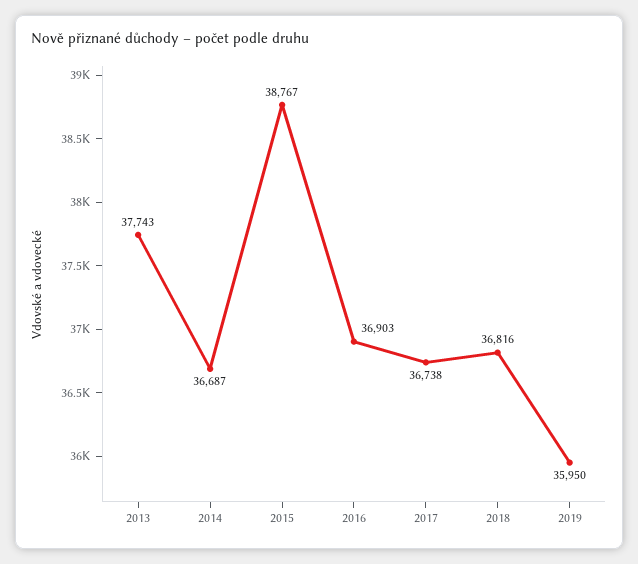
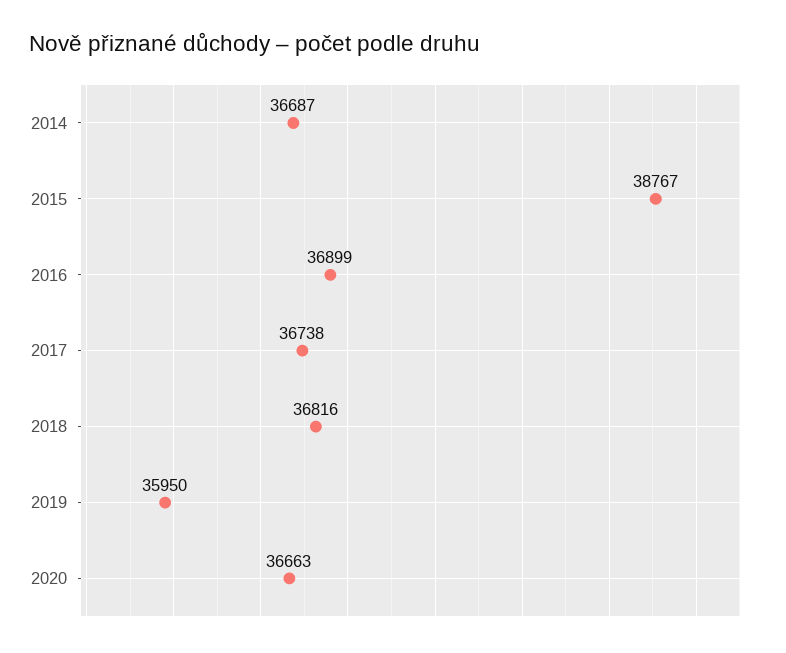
2013: 37743 -> none
2016: 36903 -> 36899
2020: none -> 36663

